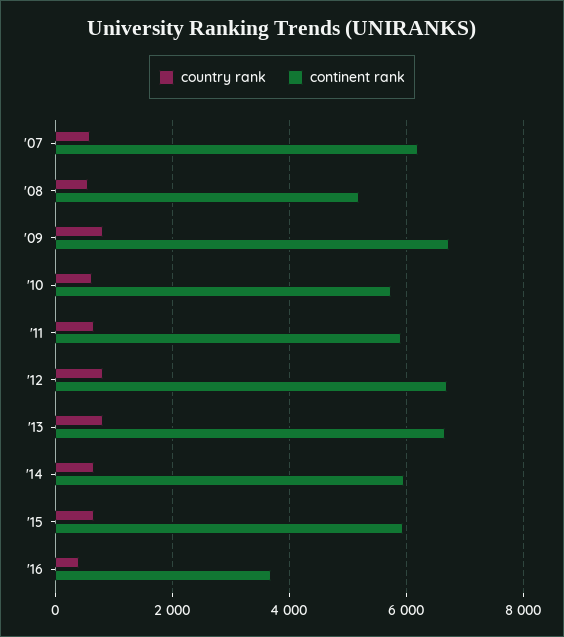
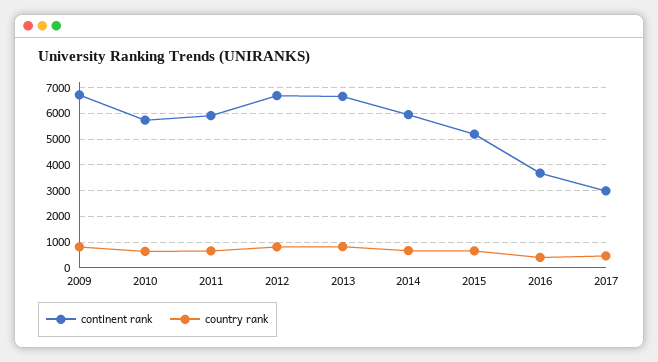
country rank, '07: 600 -> none
continent rank, '07: 6200 -> none
country rank, '08: 600 -> none
continent rank, '08: 5200 -> none
continent rank, '15: 6000 -> 5250
continent rank, 2017: none -> 3000
country rank, 2017: none -> 500

